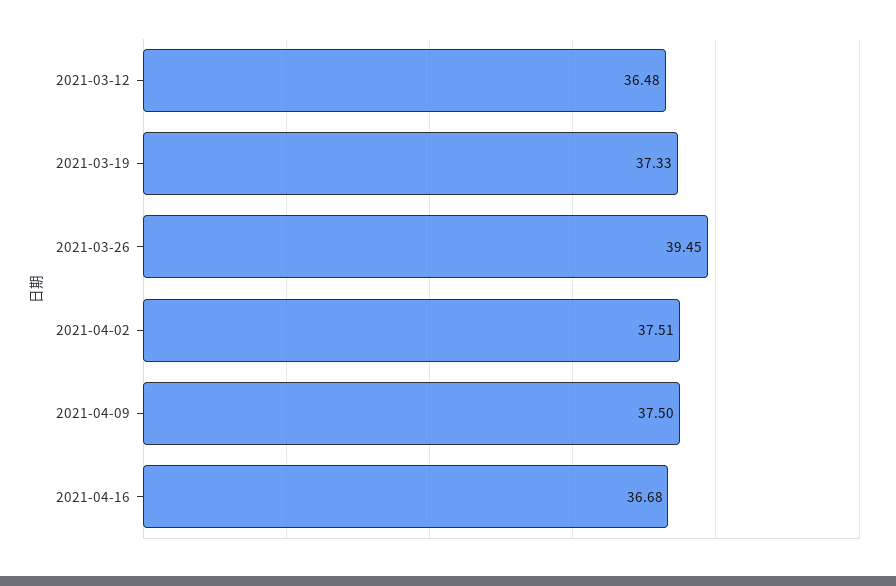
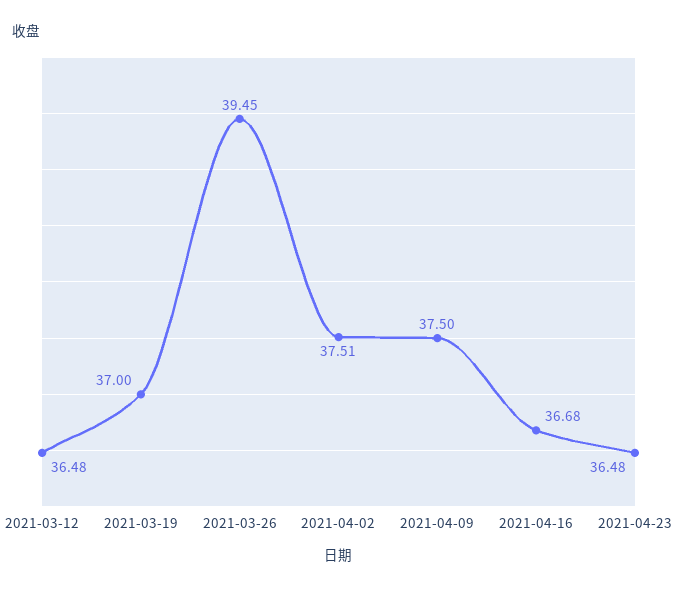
2021-03-19: 37.33 -> 37
2021-04-23: none -> 36.48

